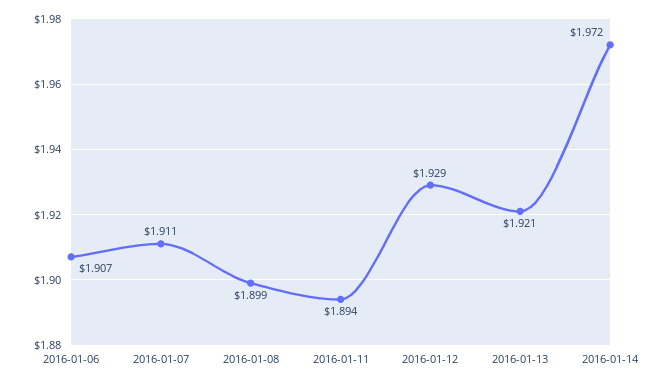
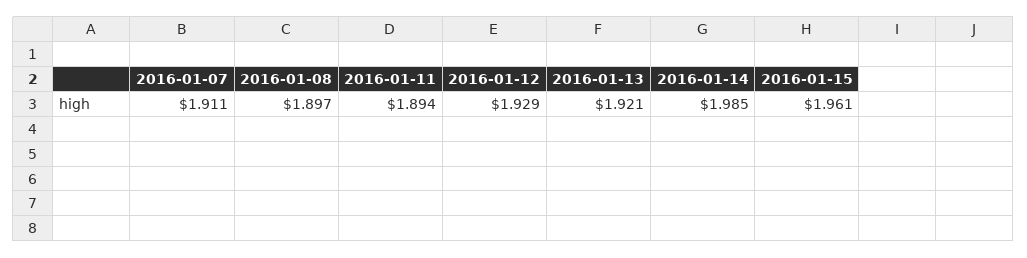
2016-01-06: 1.907 -> none
2016-01-08: 1.899 -> 1.897
2016-01-14: 1.972 -> 1.985
2016-01-15: none -> 1.961

